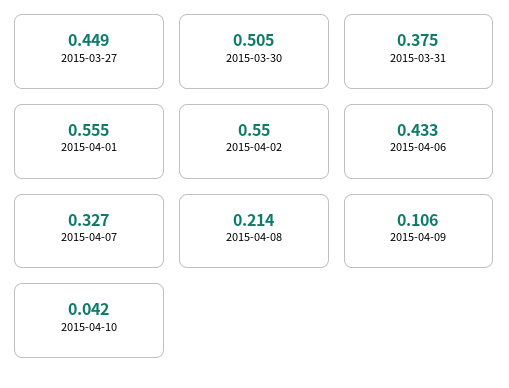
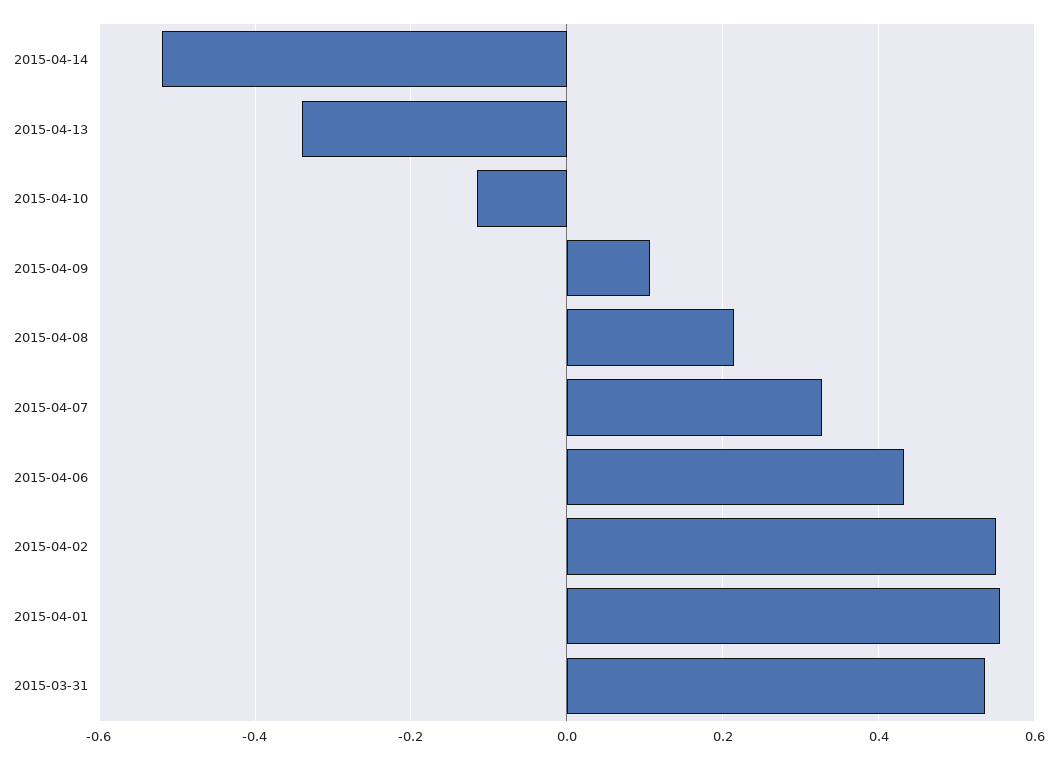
2015-03-27: 0.449 -> none
2015-03-30: 0.505 -> none
2015-03-31: 0.375 -> 0.54
2015-04-10: 0.042 -> -0.12
2015-04-14: none -> -0.52
2015-04-13: none -> -0.34

